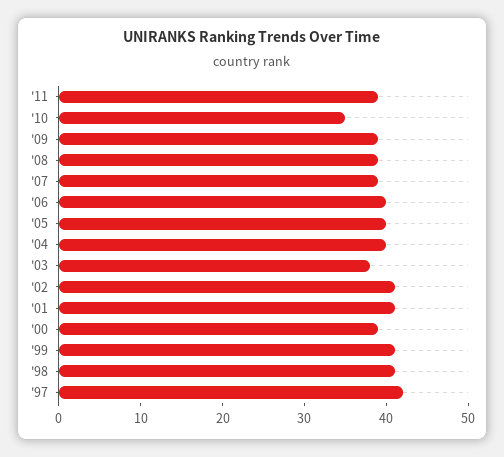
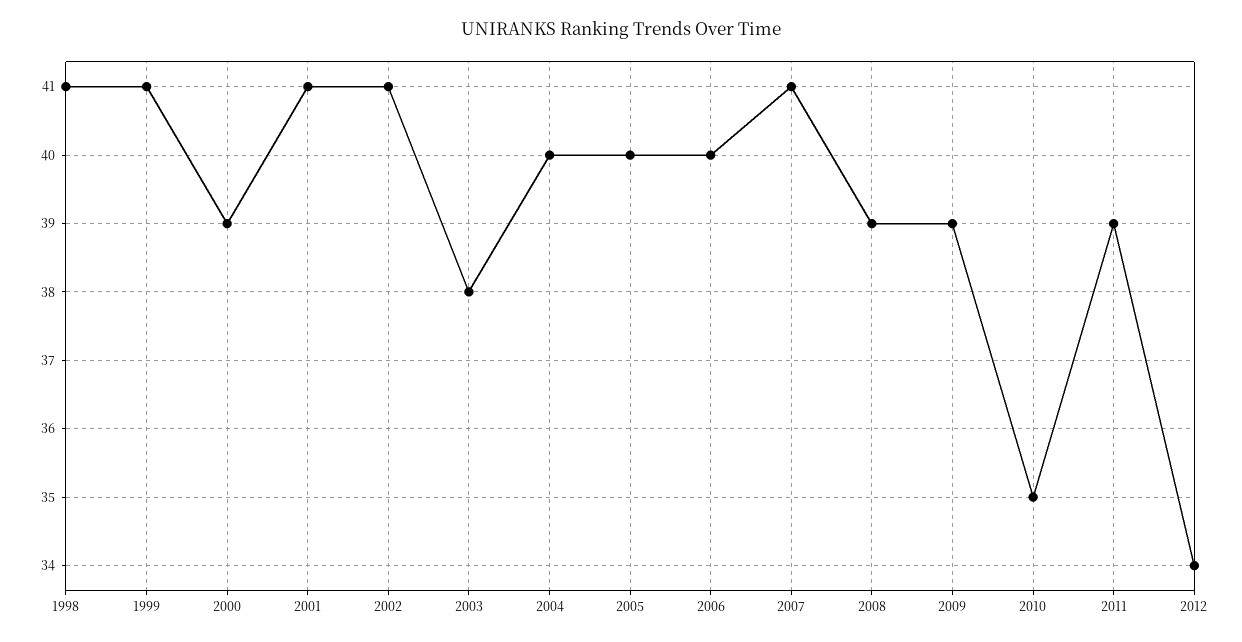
'07: 39 -> 41
'97: 42 -> none
2012: none -> 34

